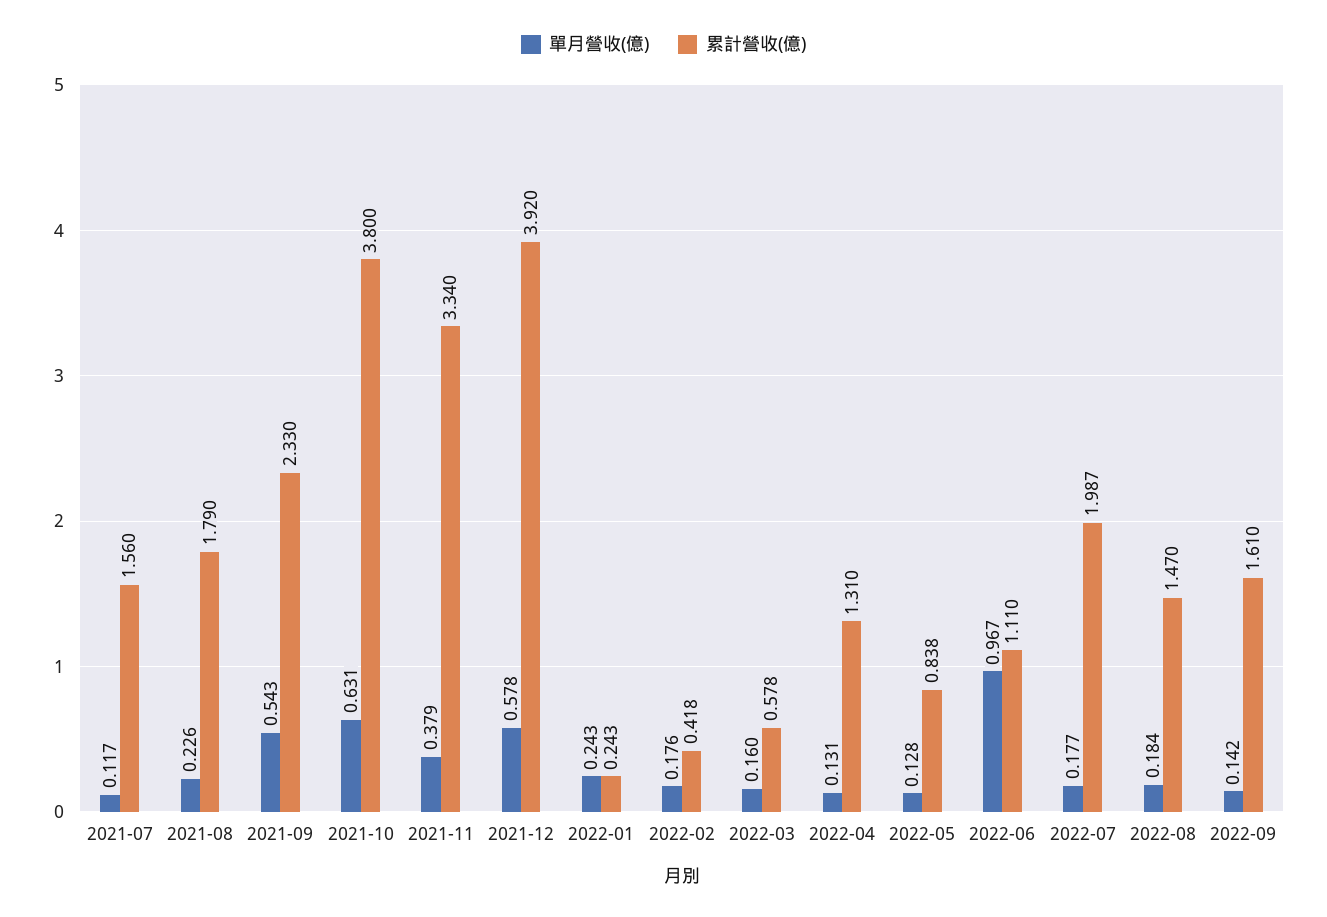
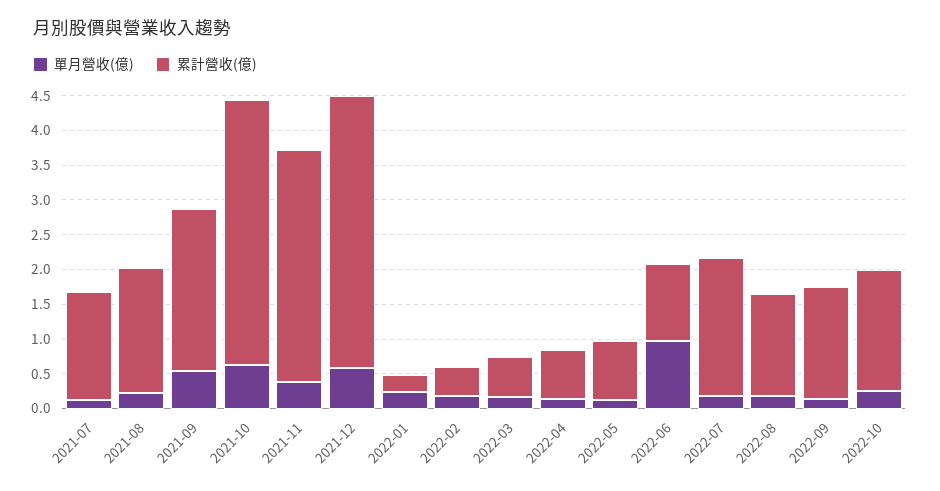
累計營收(億), 2022-04: 1.31 -> 0.75
單月營收(億), 2022-10: none -> 0.25
累計營收(億), 2022-10: none -> 1.75

